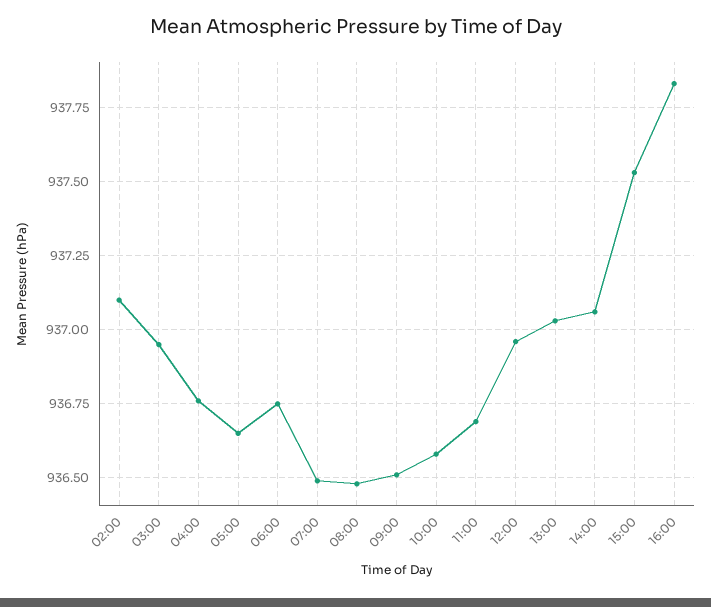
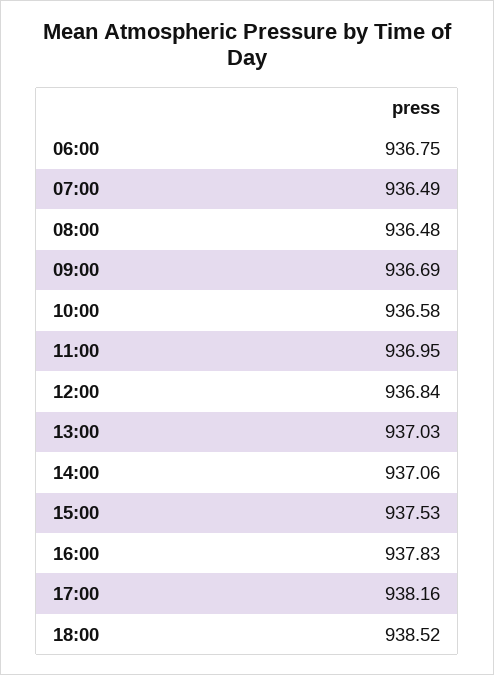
02:00: 937.1 -> none
03:00: 936.95 -> none
04:00: 936.75 -> none
05:00: 936.65 -> none
09:00: 936.5 -> 936.69
11:00: 936.7 -> 936.95
12:00: 936.95 -> 936.84
17:00: none -> 938.16
18:00: none -> 938.52

